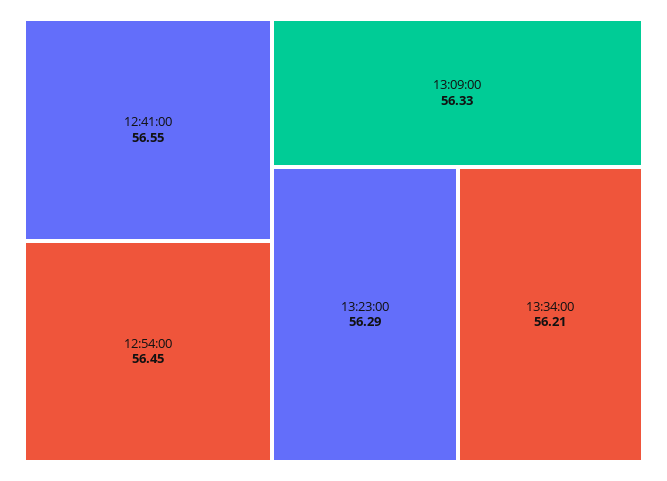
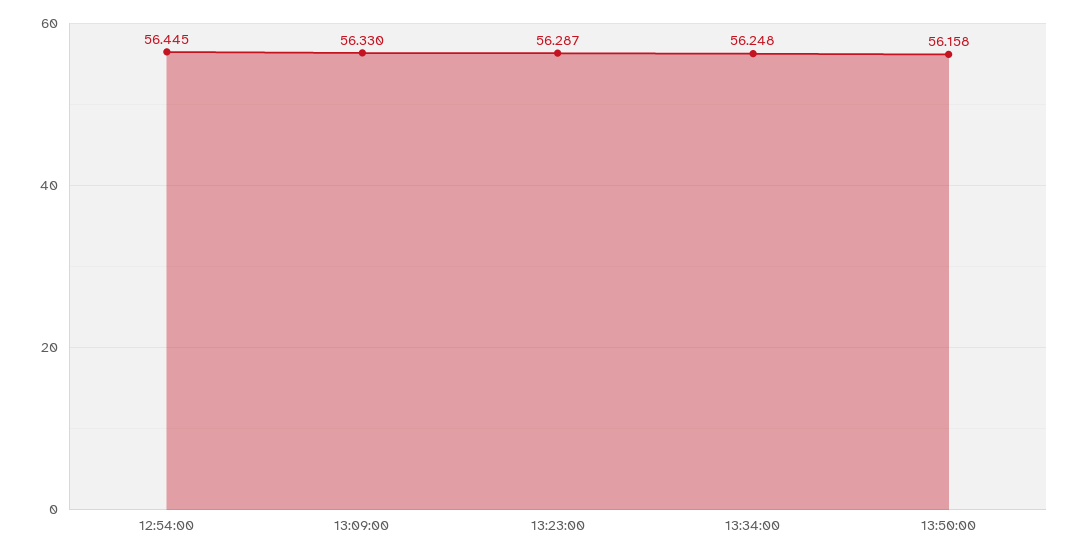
12:41:00: 56.55 -> none
13:34:00: 56.21 -> 56.248
13:50:00: none -> 56.158

